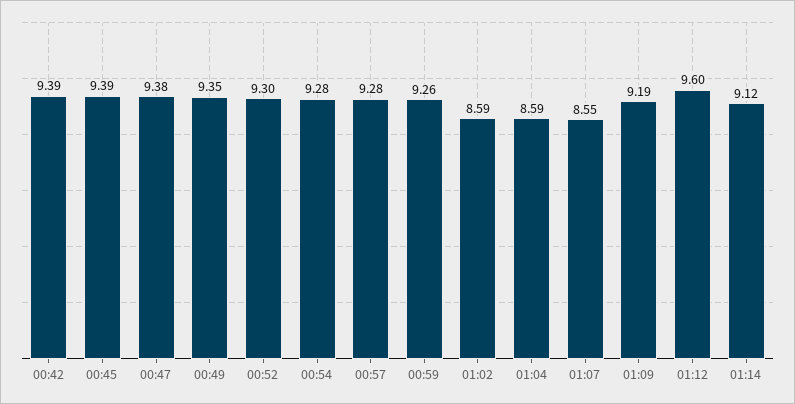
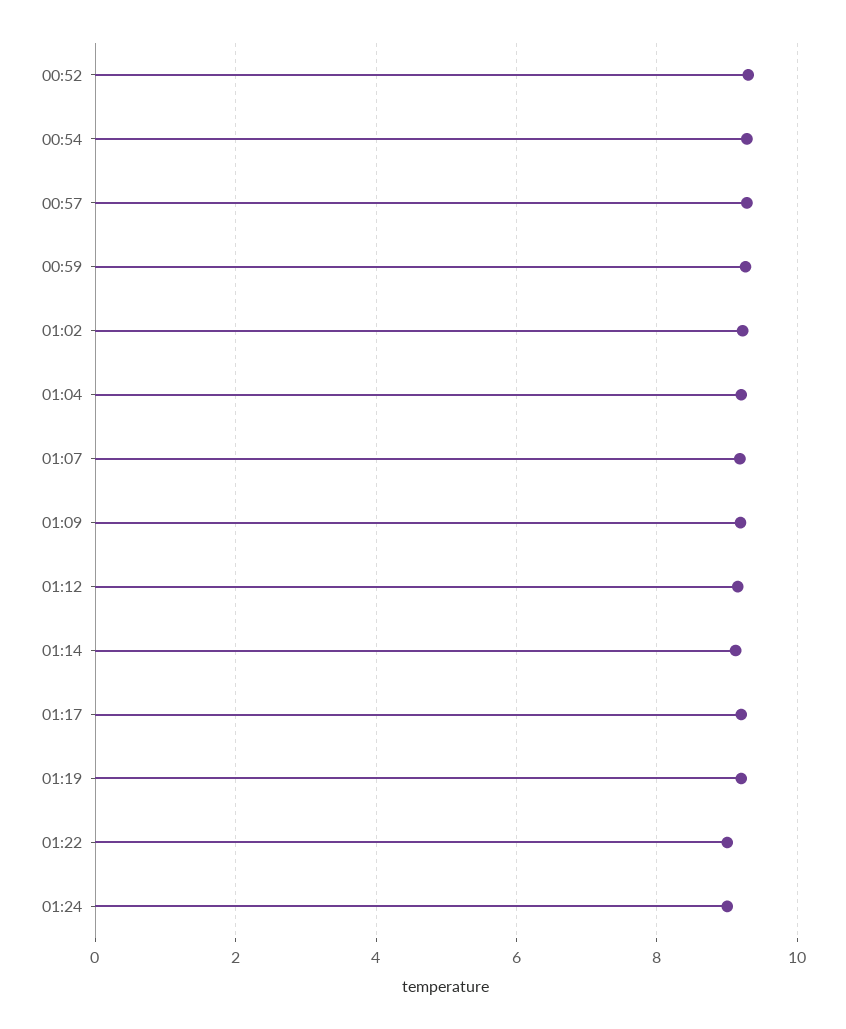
00:42: 9.39 -> none
00:45: 9.39 -> none
00:47: 9.38 -> none
00:49: 9.35 -> none
01:02: 8.59 -> 9.2
01:04: 8.59 -> 9.2
01:07: 8.55 -> 9.2
01:12: 9.6 -> 9.2
01:17: none -> 9.2
01:19: none -> 9.2
01:22: none -> 9
01:24: none -> 9

